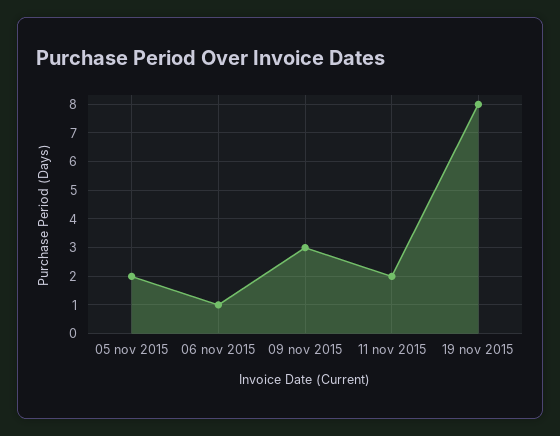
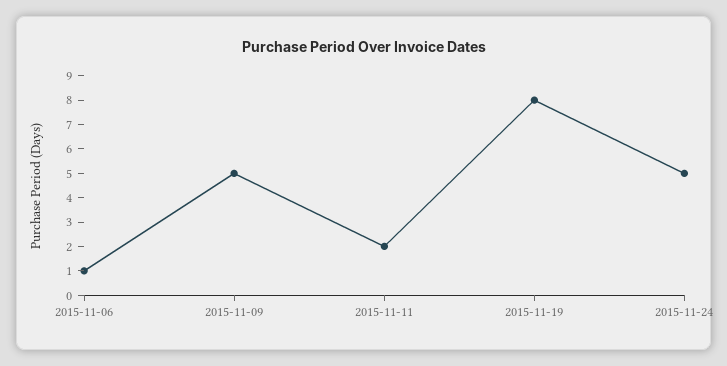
05 nov 2015: 2 -> none
09 nov 2015: 3 -> 5
2015-11-24: none -> 5

